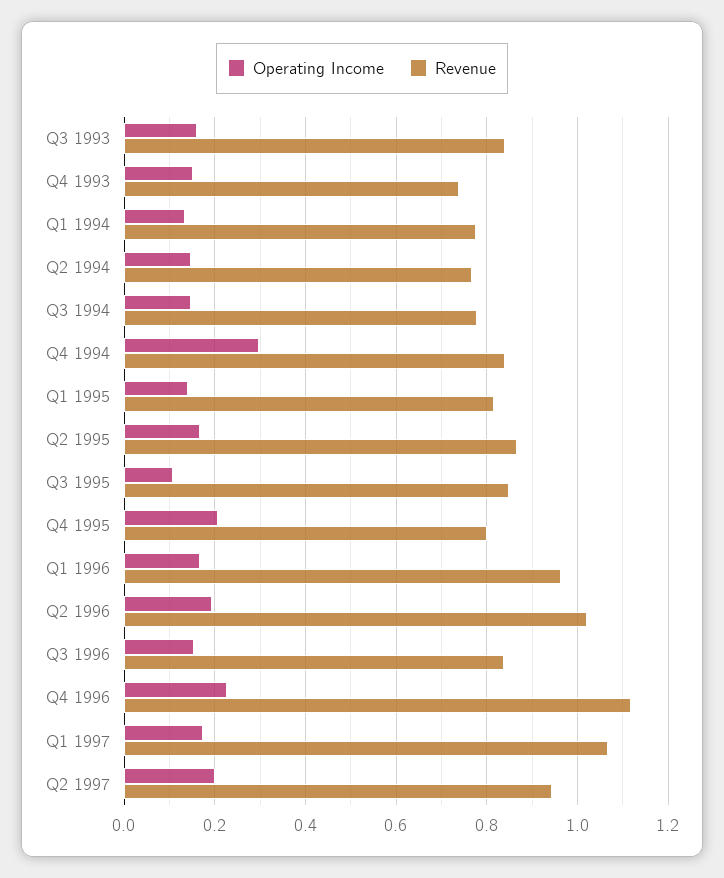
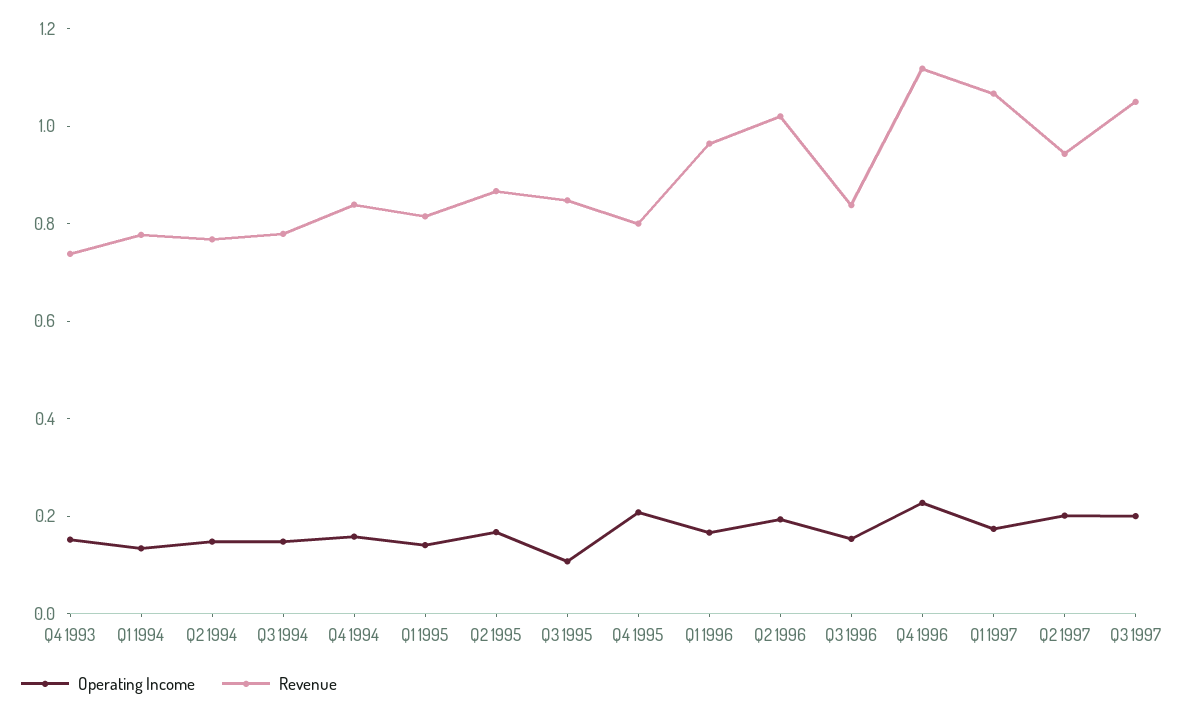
Operating Income, Q3 1993: 0.16 -> none
Revenue, Q3 1993: 0.84 -> none
Operating Income, Q4 1994: 0.3 -> 0.15
Operating Income, Q3 1997: none -> 0.2
Revenue, Q3 1997: none -> 1.05

